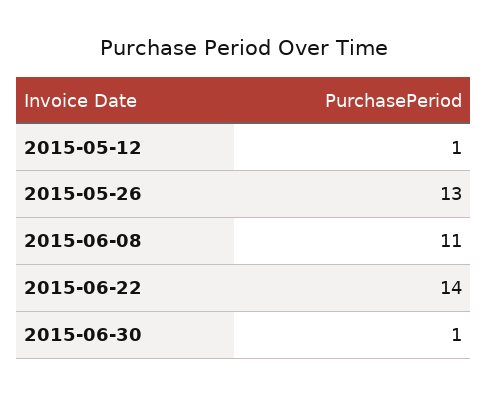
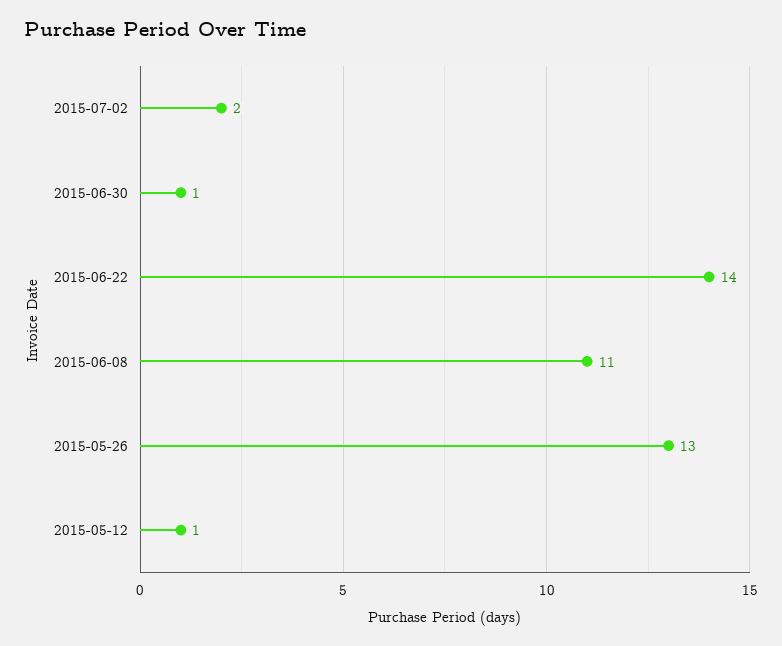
2015-07-02: none -> 2

